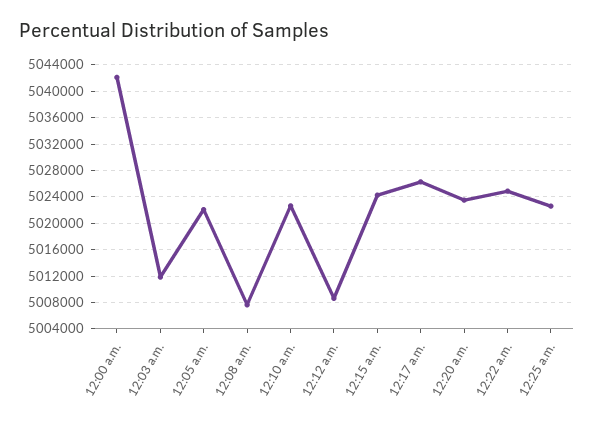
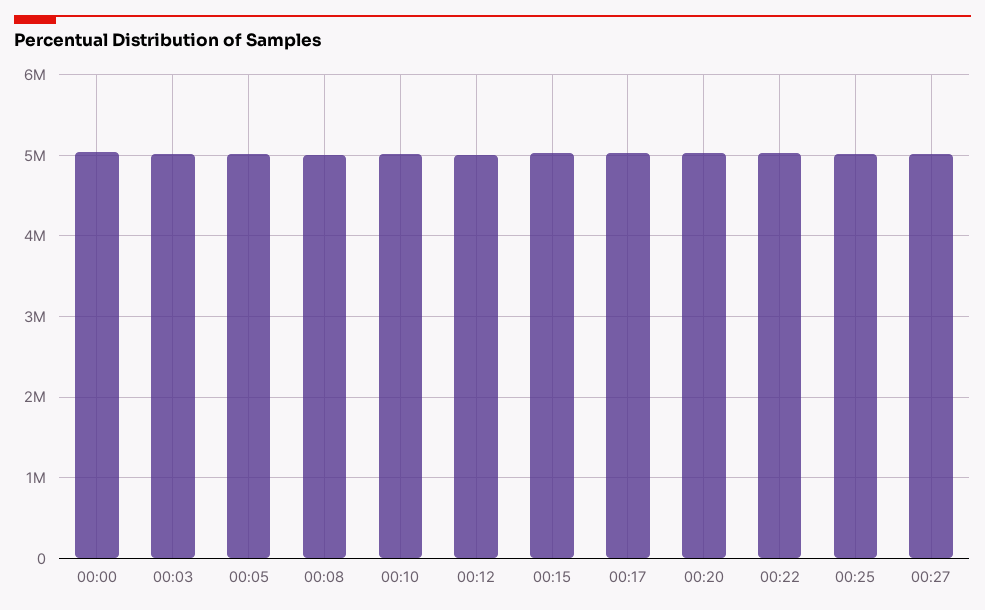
00:27: none -> 5000000

